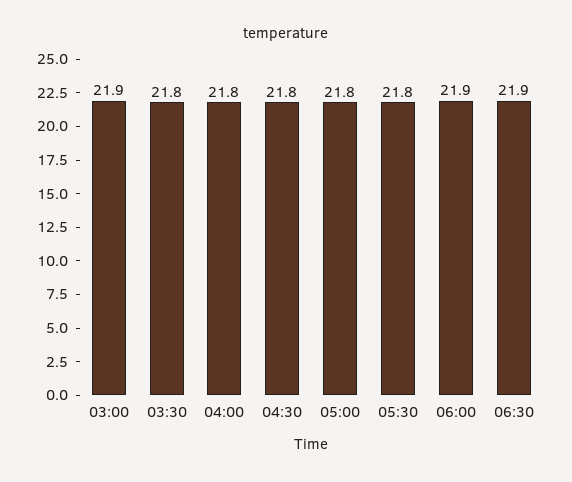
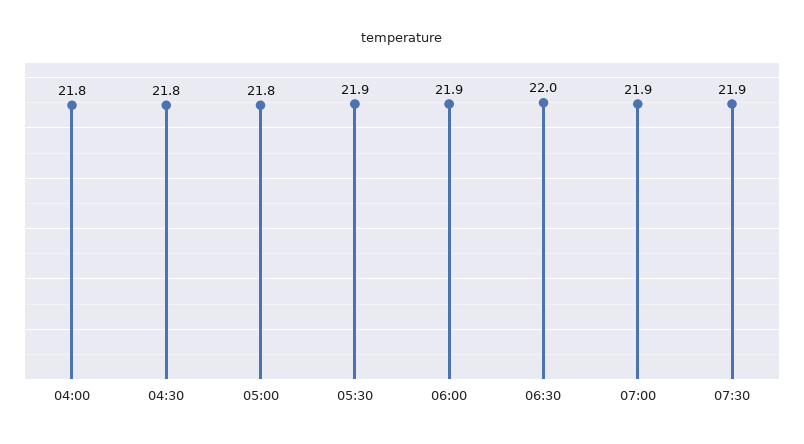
03:00: 21.9 -> none
03:30: 21.8 -> none
05:30: 21.8 -> 21.9
06:30: 21.9 -> 22
07:00: none -> 21.9
07:30: none -> 21.9

